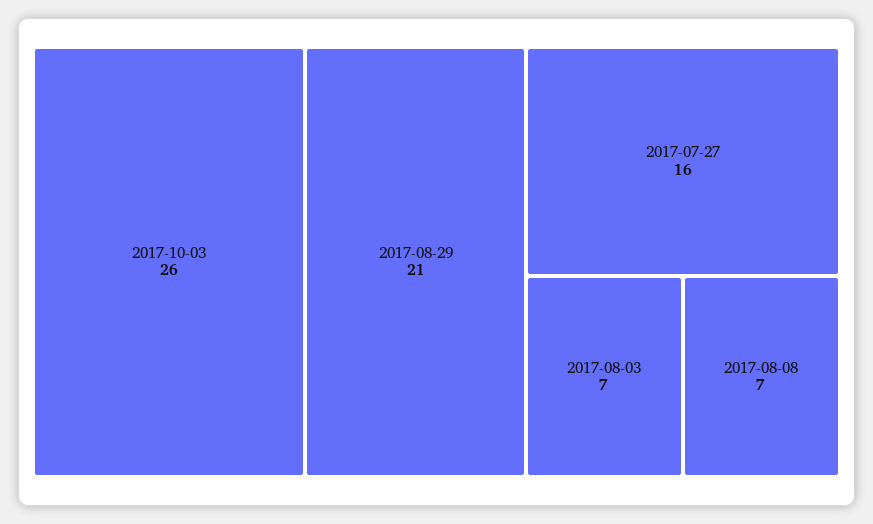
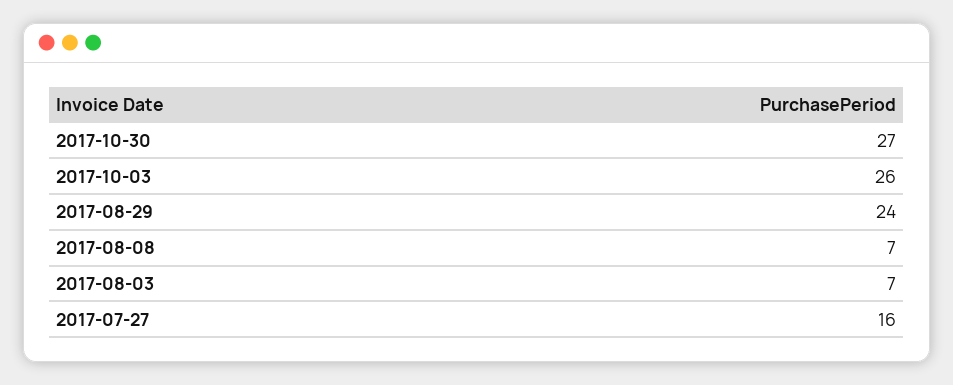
2017-08-29: 21 -> 24
2017-10-30: none -> 27

